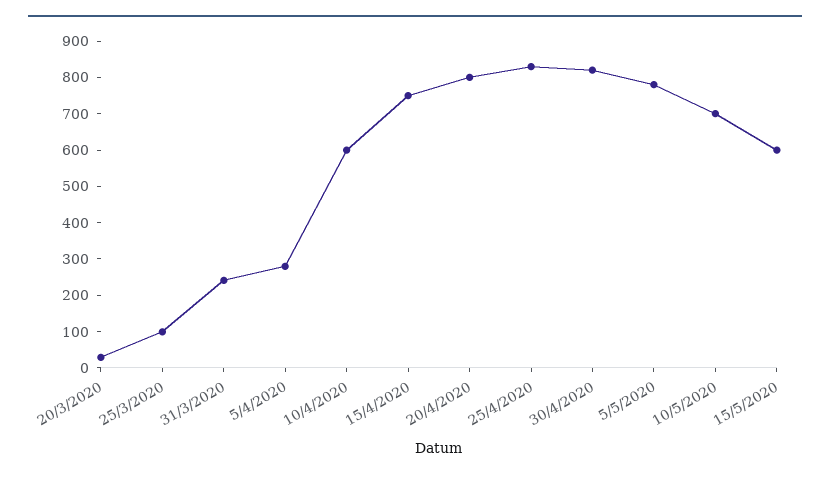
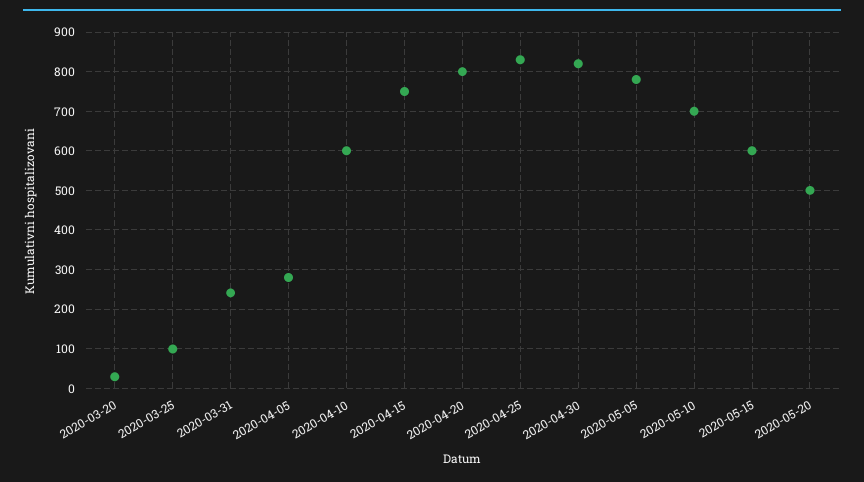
2020-05-20: none -> 500

